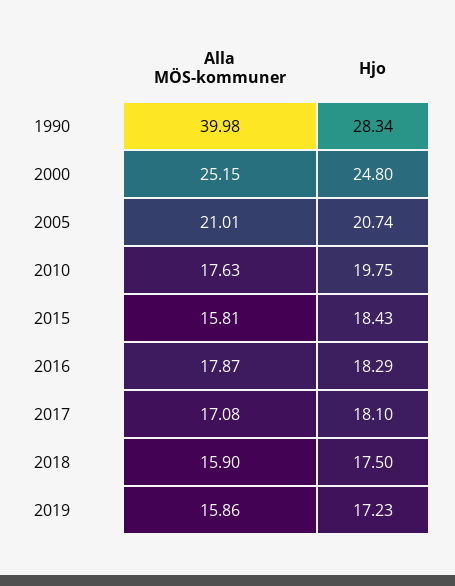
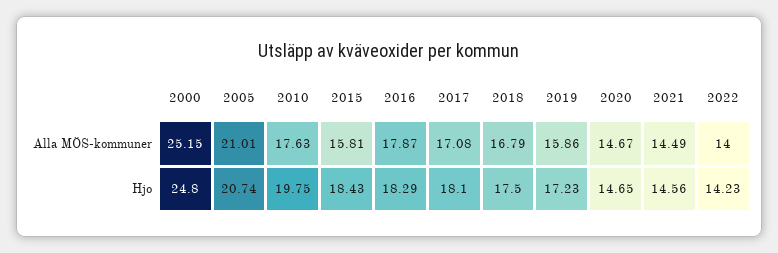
Alla MÖS-kommuner, 1990: 39.98 -> none
Hjo, 1990: 28.34 -> none
Alla MÖS-kommuner, 2018: 15.9 -> 16.79
Alla MÖS-kommuner, 2020: none -> 14.67
Alla MÖS-kommuner, 2021: none -> 14.49
Alla MÖS-kommuner, 2022: none -> 14
Hjo, 2020: none -> 14.65
Hjo, 2021: none -> 14.56
Hjo, 2022: none -> 14.23

